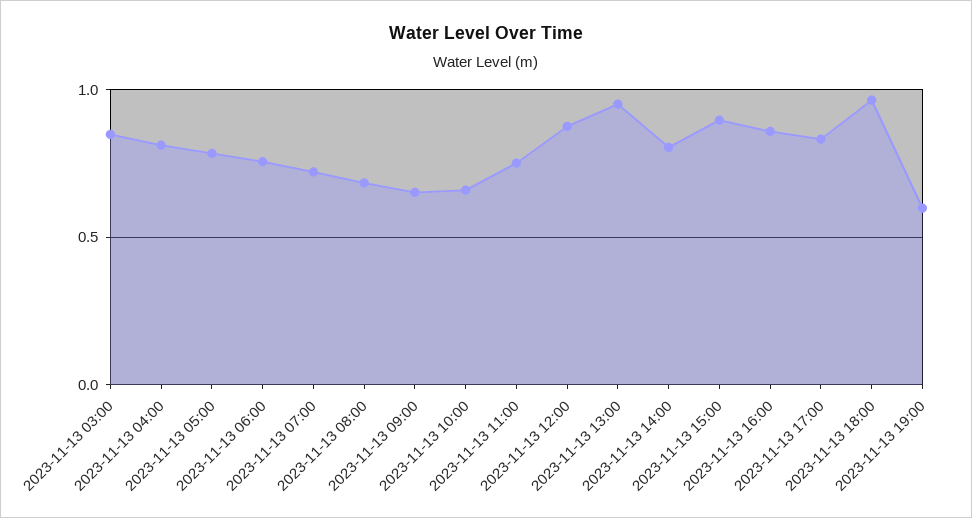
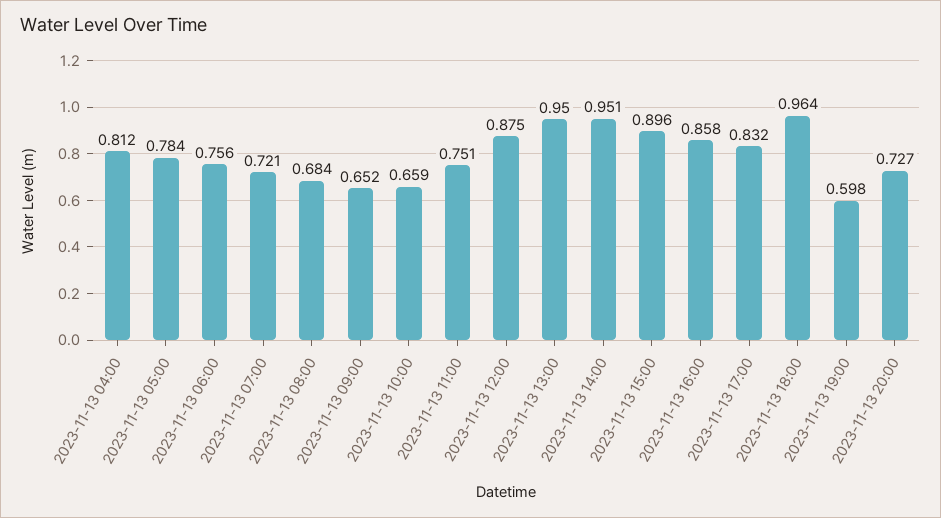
2023-11-13 03:00: 0.85 -> none
2023-11-13 14:00: 0.8 -> 0.951
2023-11-13 20:00: none -> 0.727

